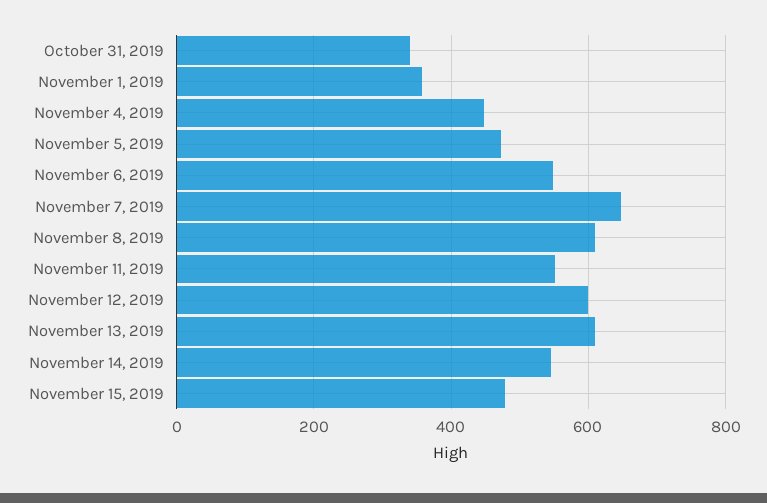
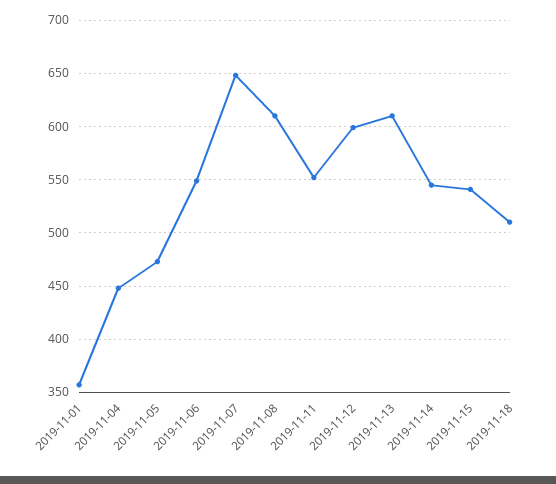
October 31, 2019: 340 -> none
November 15, 2019: 480 -> 540
2019-11-18: none -> 510

